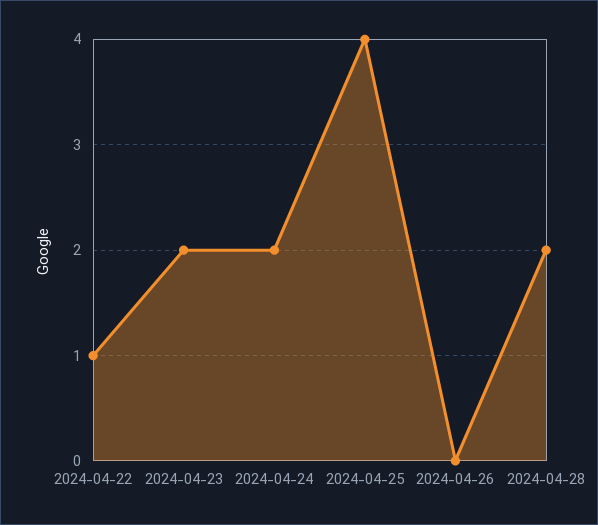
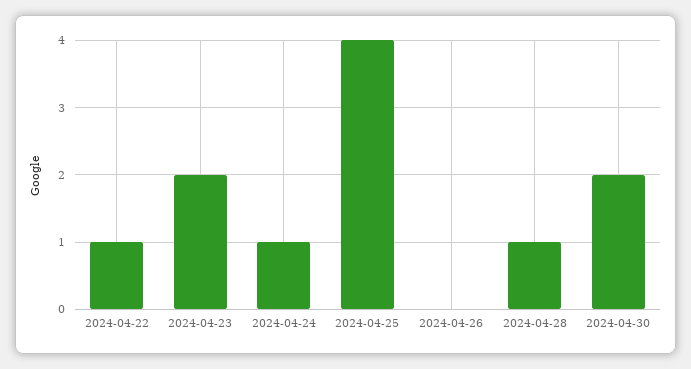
2024-04-24: 2 -> 1
2024-04-28: 2 -> 1
2024-04-30: none -> 2

